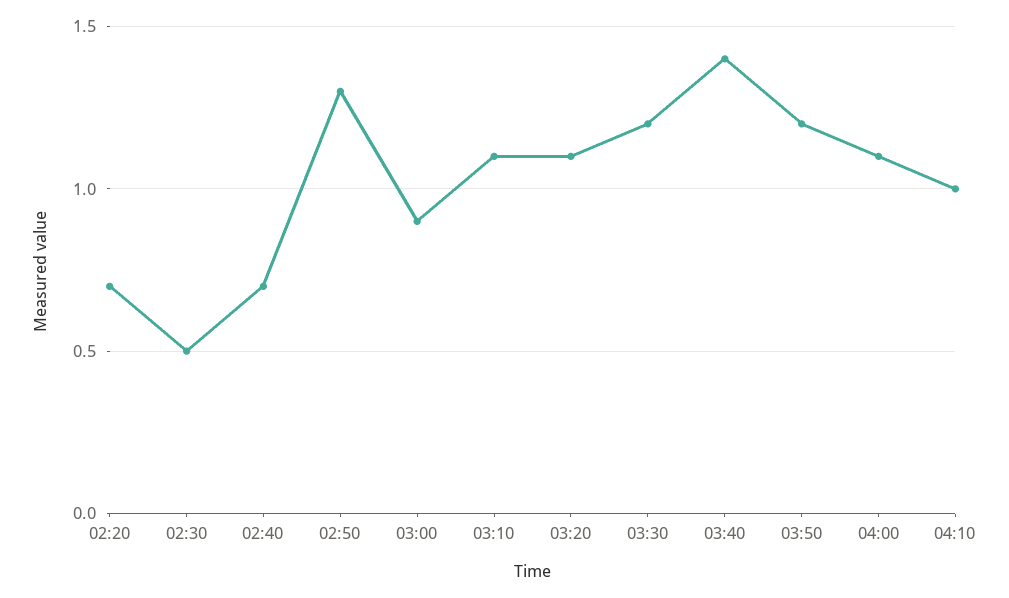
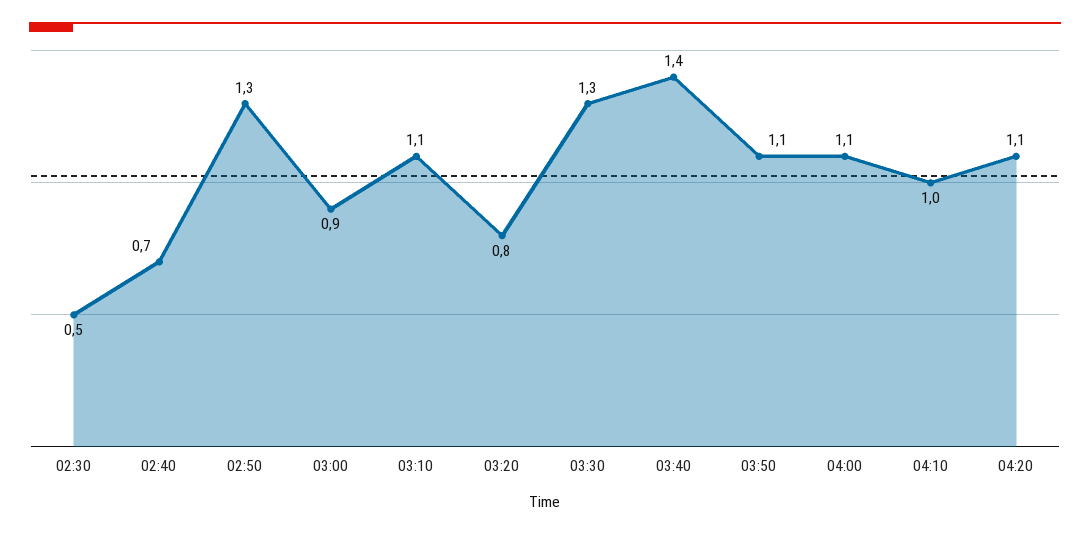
02:20: 0.7 -> none
03:20: 1.1 -> 0.8
03:30: 1.2 -> 1.3
03:50: 1.2 -> 1.1
04:20: none -> 1.1

